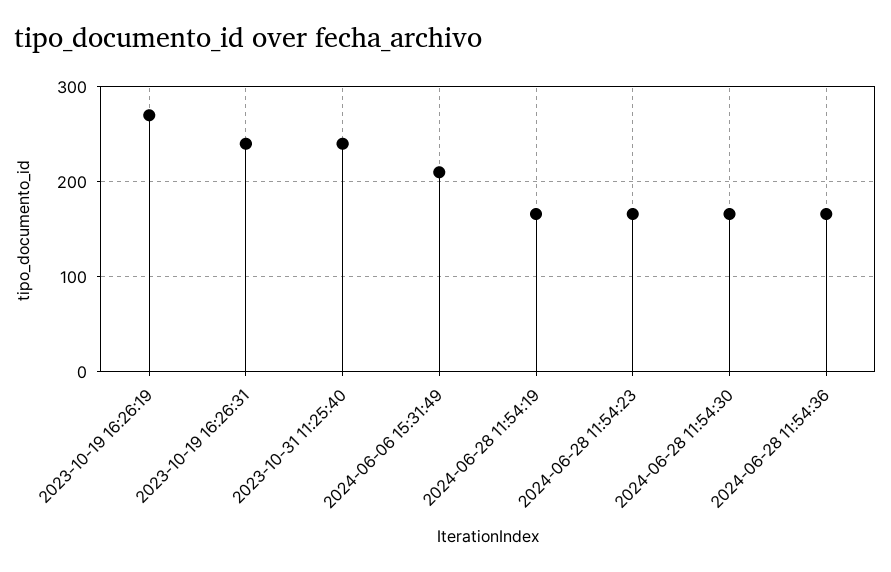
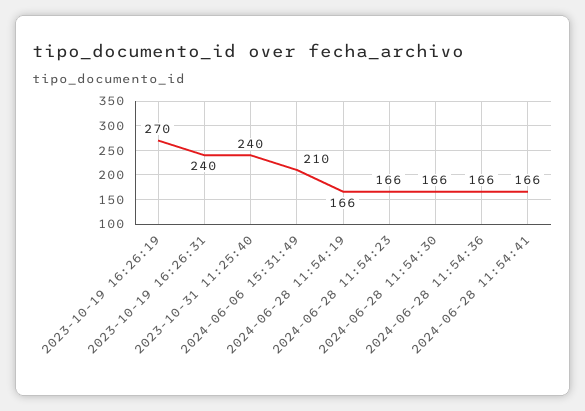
2024-06-28 11:54:41: none -> 166

